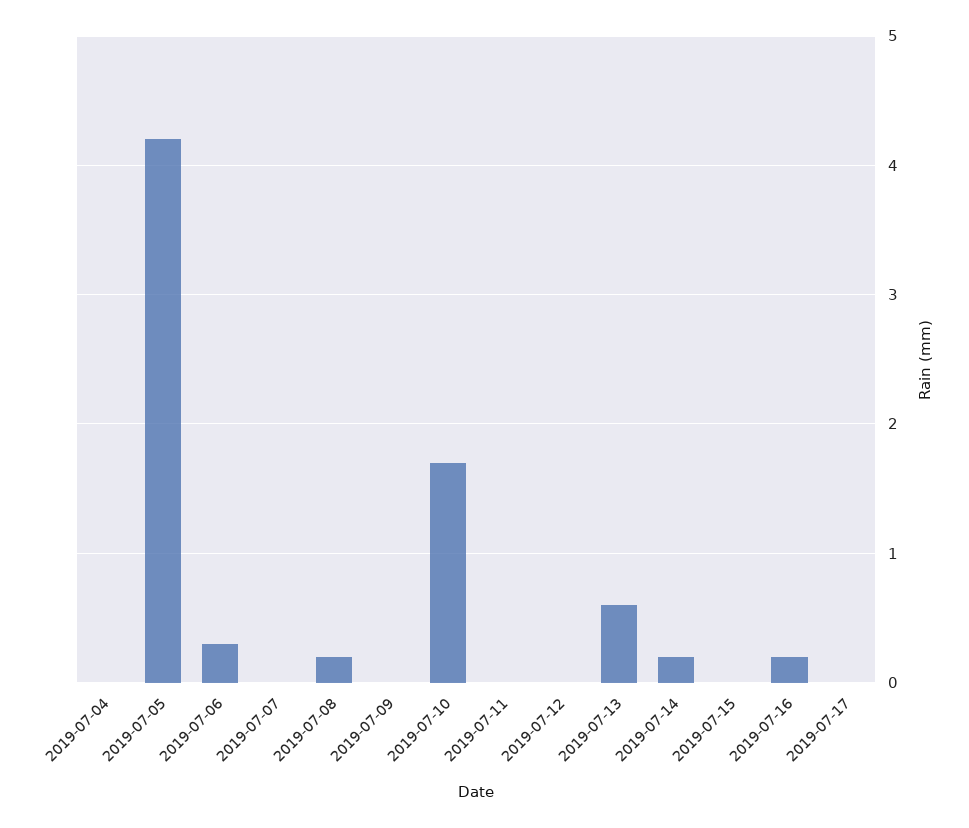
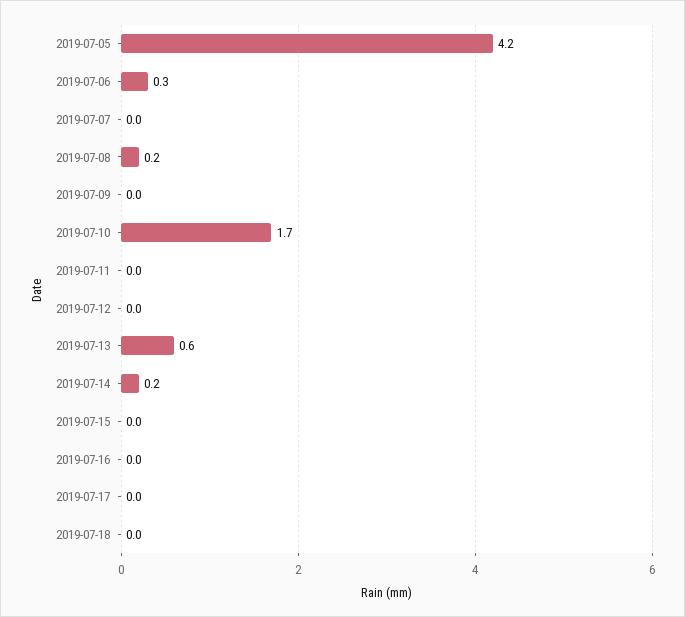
2019-07-04: 0 -> none
2019-07-16: 0.2 -> 0
2019-07-18: none -> 0

